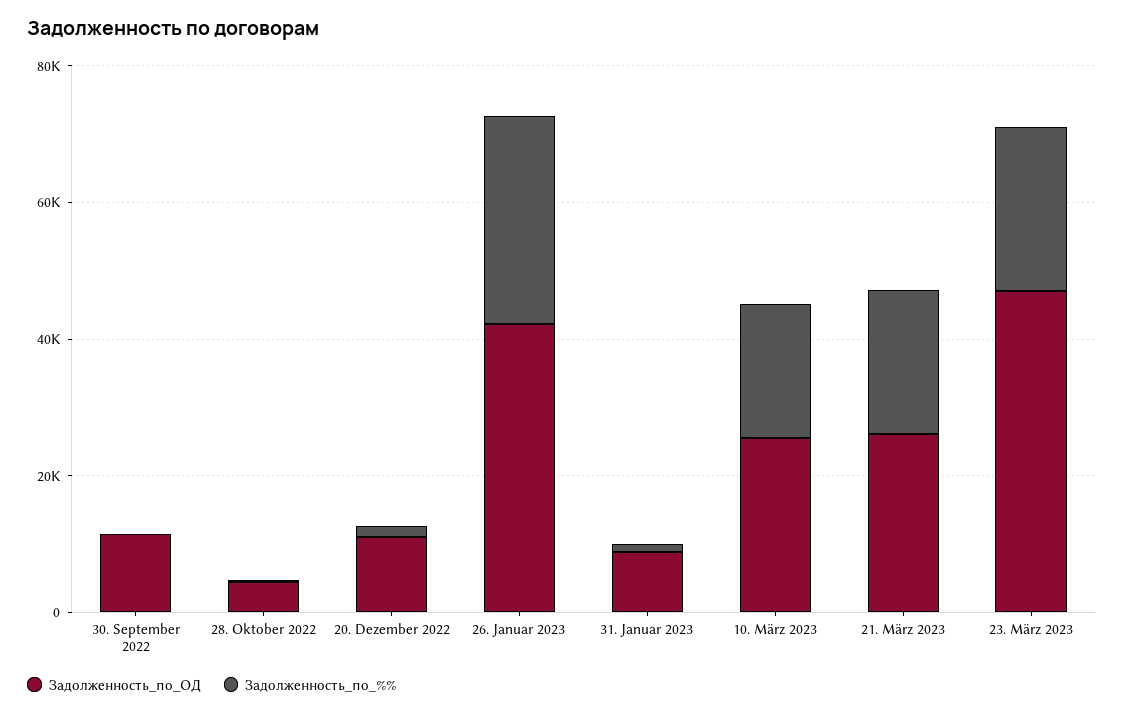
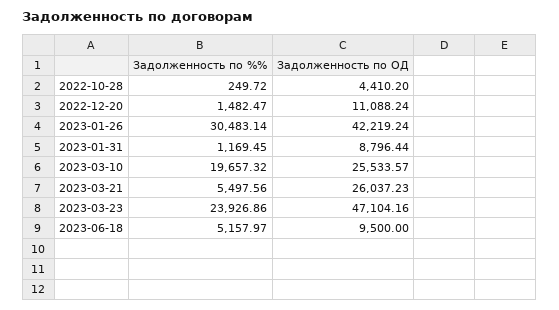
Задолженность_по_ОД, 30. September 2022: 10000 -> none
Задолженность_по_%%, 30. September 2022: 0 -> none
Задолженность_по_%%, 21. März 2023: 20000 -> 5497.56
Задолженность_по_%%, 2023-06-18: none -> 5157.97
Задолженность_по_ОД, 2023-06-18: none -> 9500

